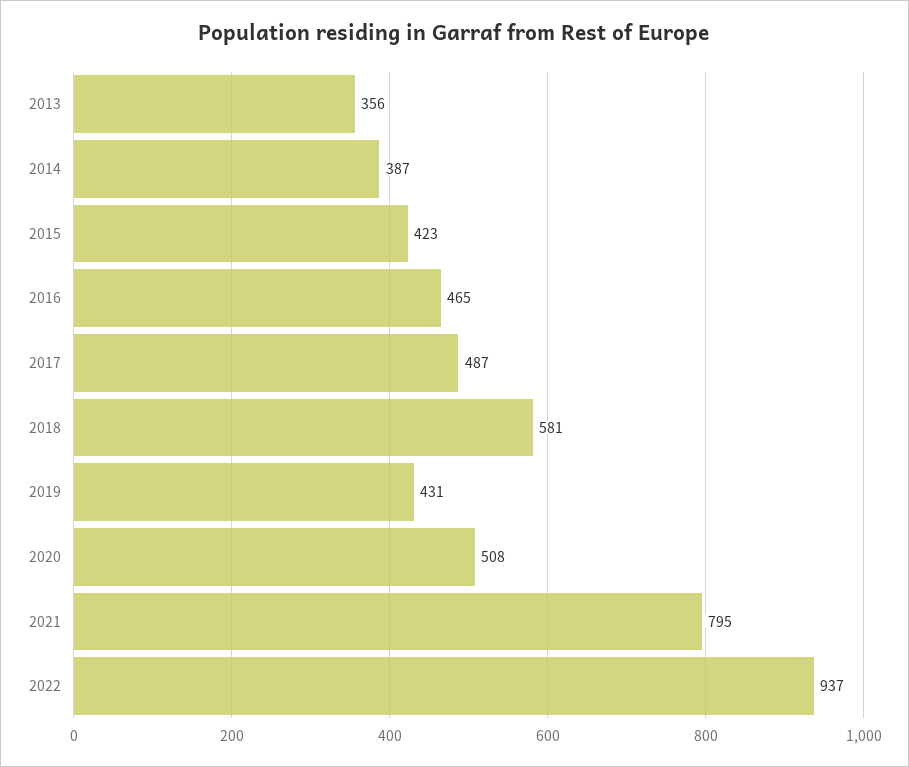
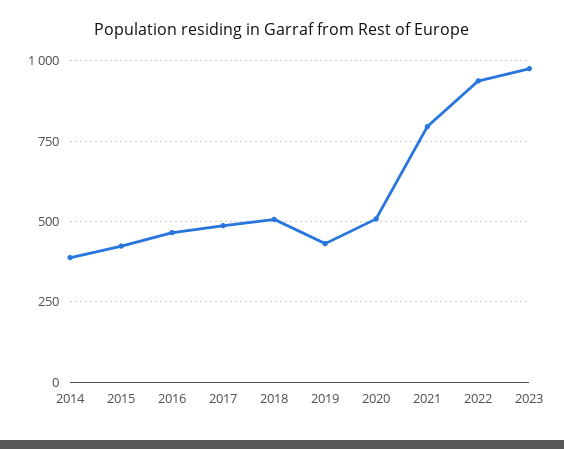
2013: 356 -> none
2018: 581 -> 500
2023: none -> 975

